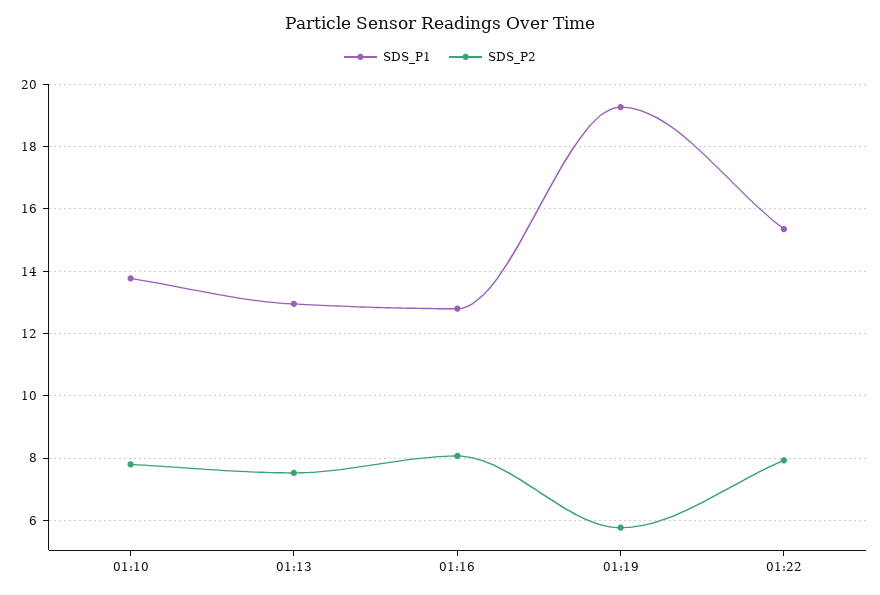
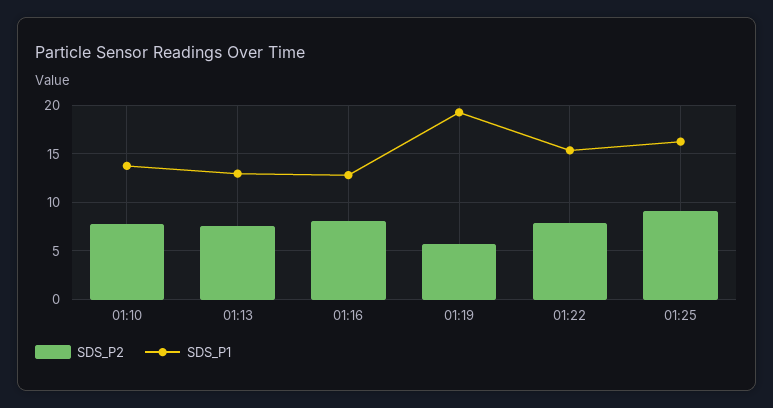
SDS_P2, 01:25: none -> 9
SDS_P1, 01:25: none -> 16

